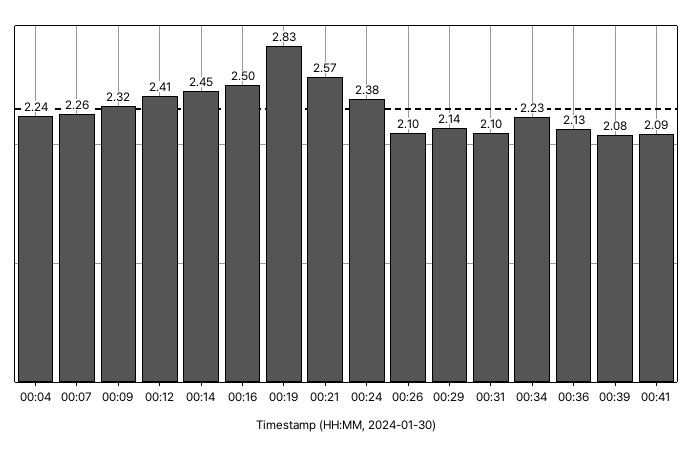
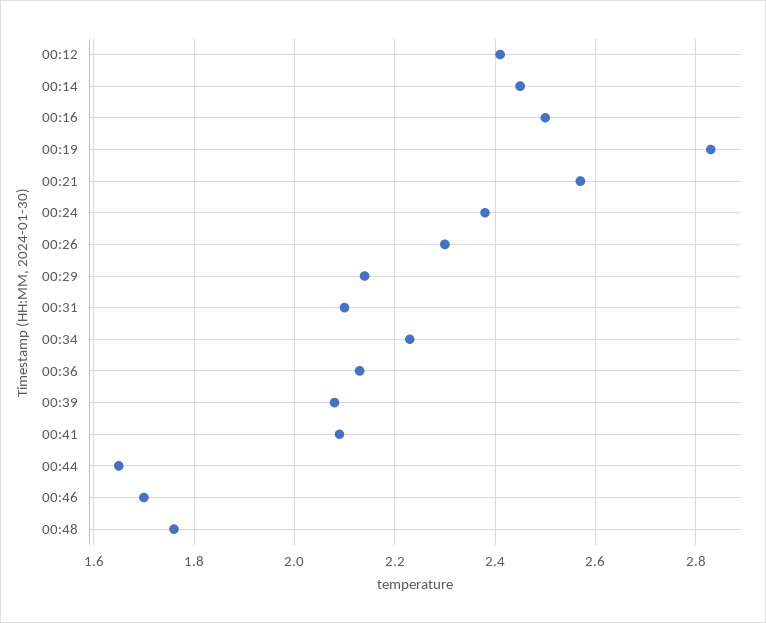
00:04: 2.24 -> none
00:07: 2.26 -> none
00:09: 2.32 -> none
00:26: 2.1 -> 2.3
00:44: none -> 1.65
00:46: none -> 1.7
00:48: none -> 1.75

